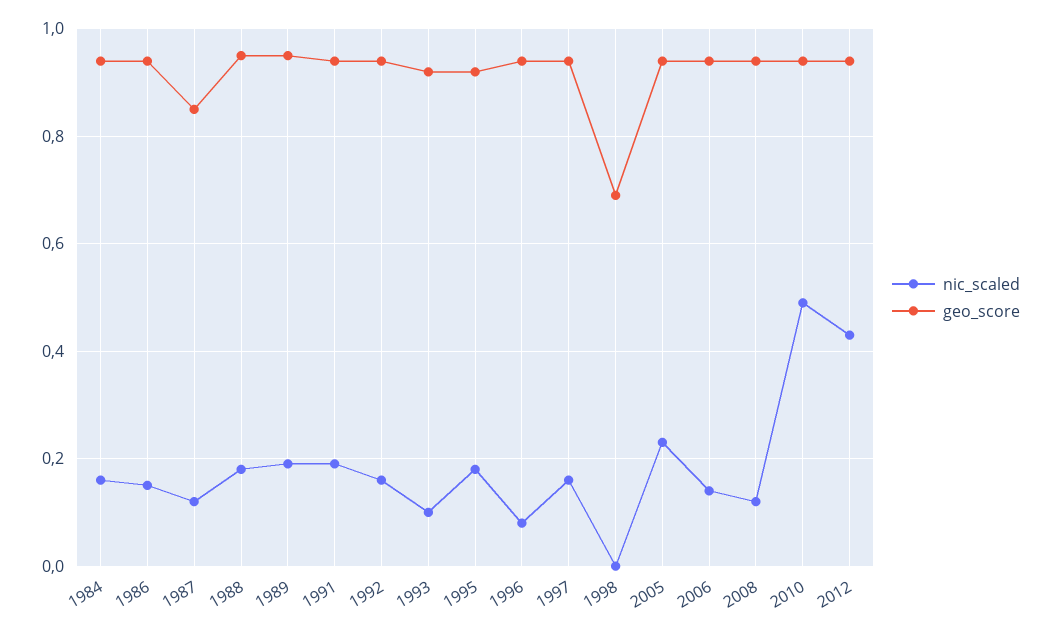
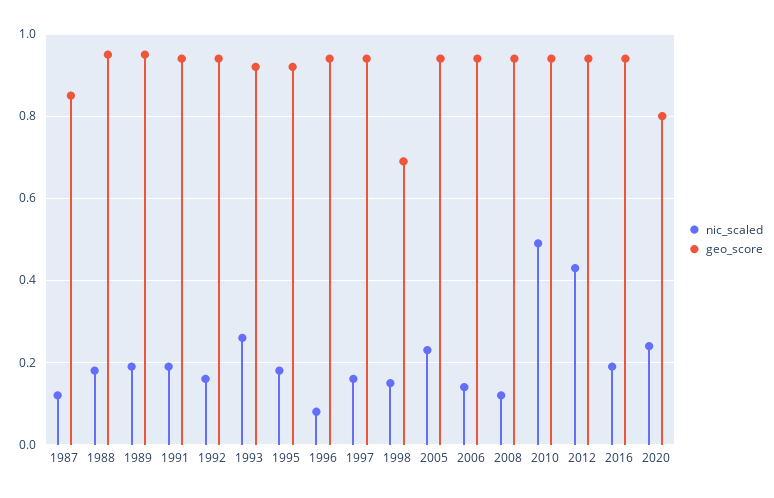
nic_scaled, 1984: 0.15 -> none
geo_score, 1984: 0.95 -> none
nic_scaled, 1986: 0.15 -> none
geo_score, 1986: 0.95 -> none
nic_scaled, 1993: 0.1 -> 0.25
nic_scaled, 1998: 0 -> 0.15
nic_scaled, 2016: none -> 0.2
geo_score, 2016: none -> 0.95
nic_scaled, 2020: none -> 0.25
geo_score, 2020: none -> 0.8

